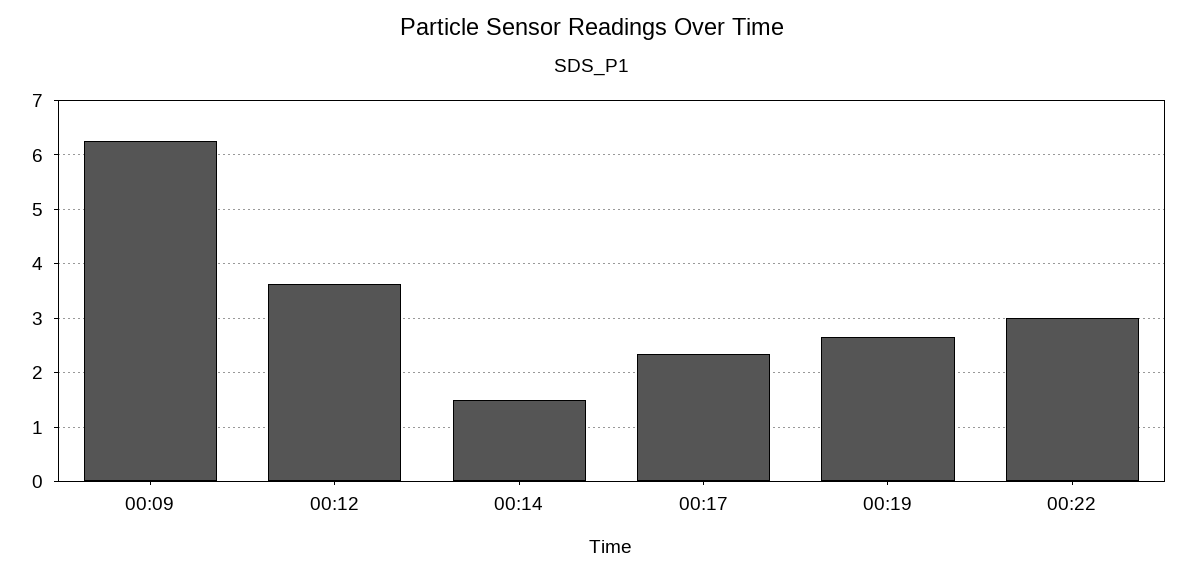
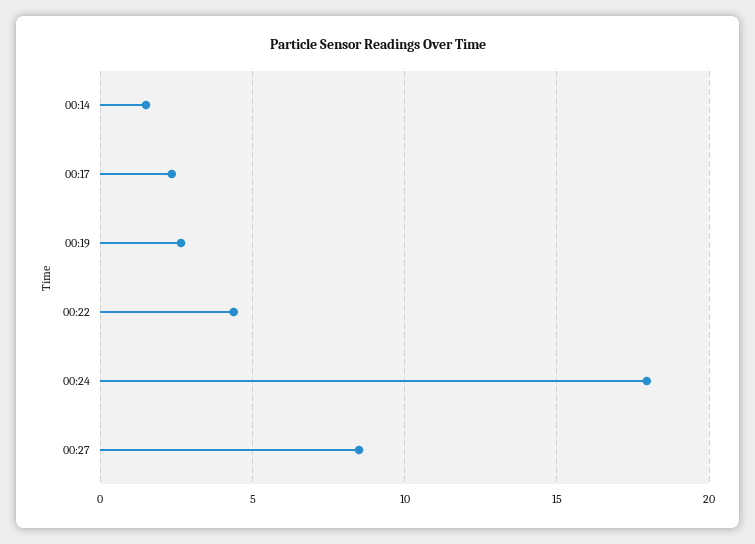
00:09: 6.2 -> none
00:12: 3.6 -> none
00:22: 3 -> 4.5
00:24: none -> 18
00:27: none -> 8.5

